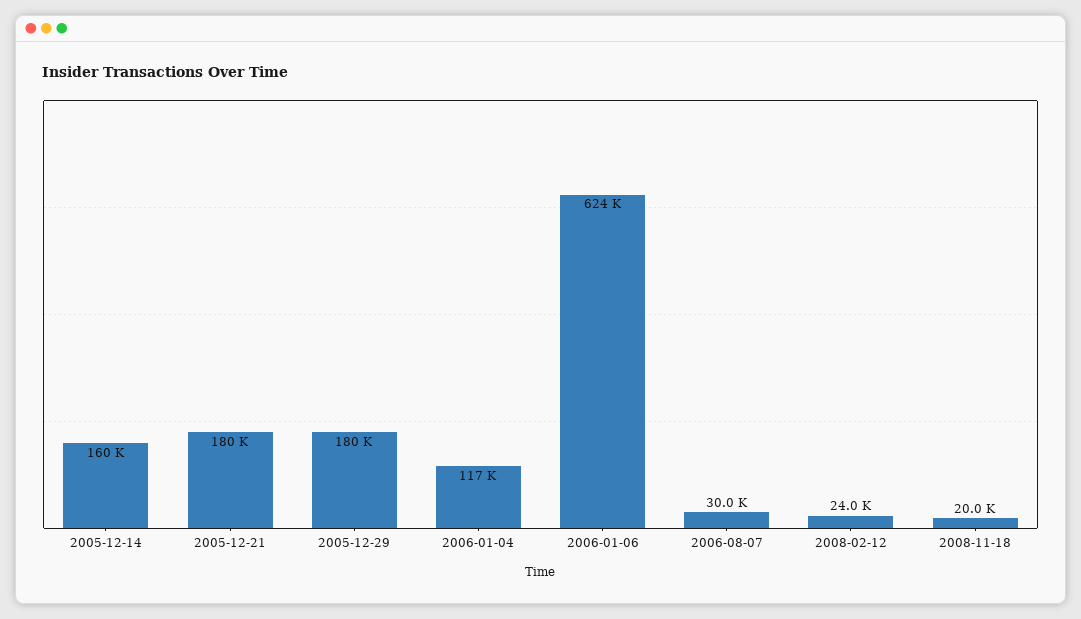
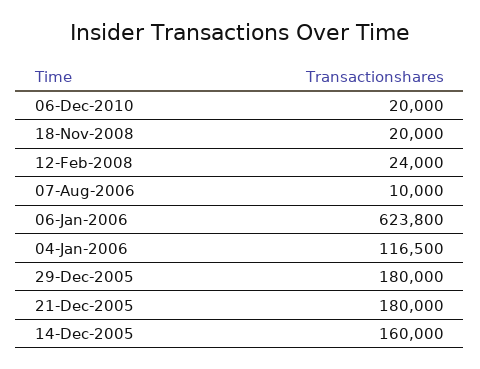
2006-08-07: 30000 -> 10000
06-Dec-2010: none -> 20000

